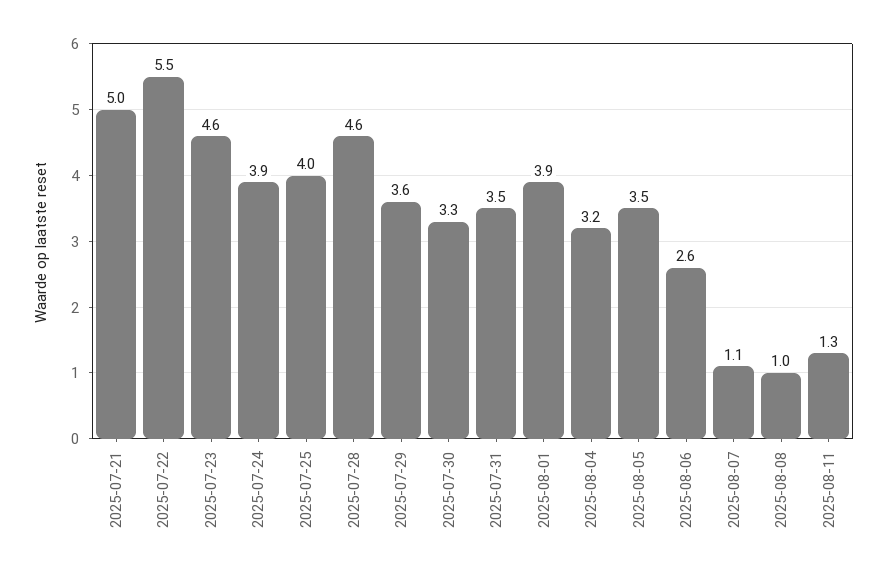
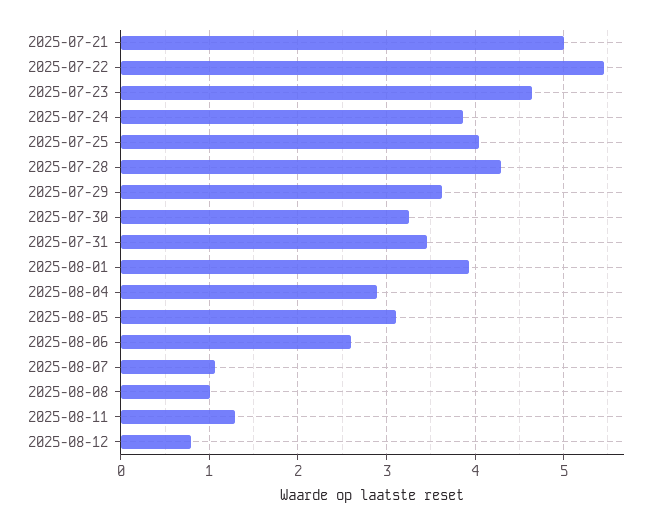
2025-07-28: 4.6 -> 4.3
2025-08-04: 3.2 -> 2.9
2025-08-05: 3.5 -> 3.1
2025-08-12: none -> 0.8

